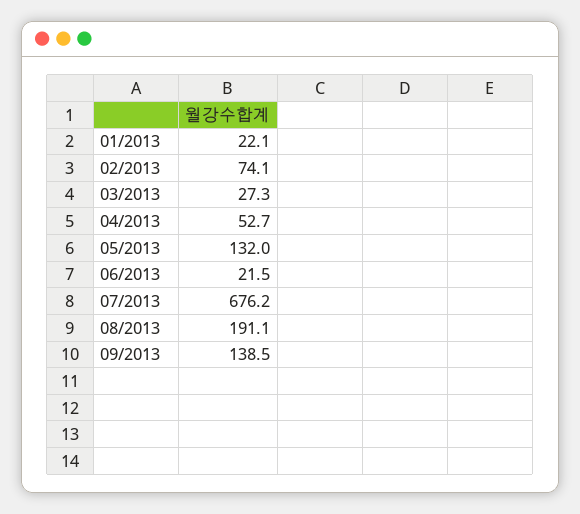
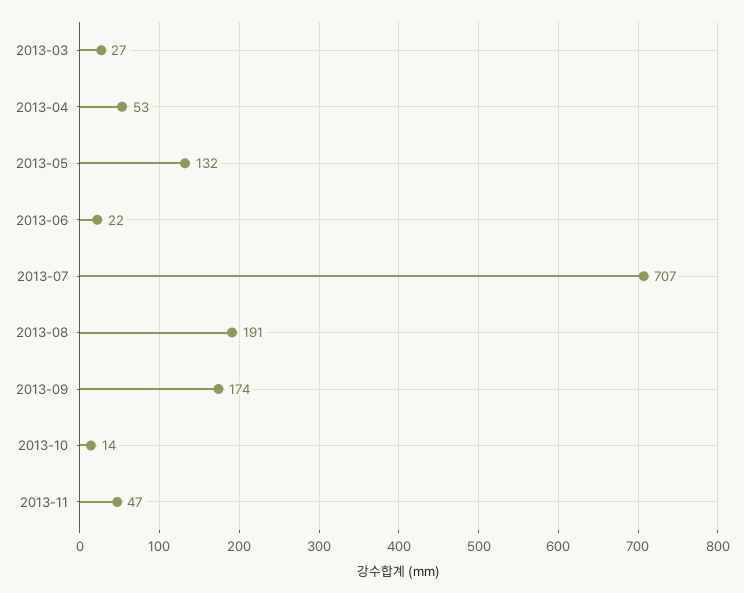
01/2013: 22.1 -> none
02/2013: 74.1 -> none
07/2013: 676.2 -> 707
09/2013: 138.5 -> 174
2013-10: none -> 14
2013-11: none -> 47

